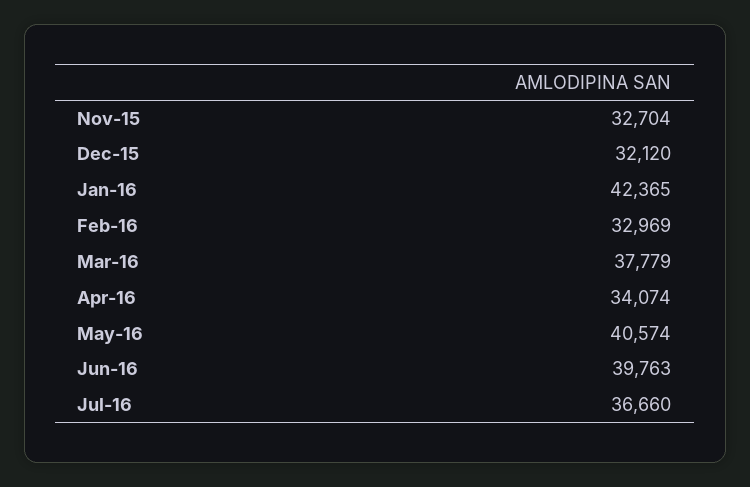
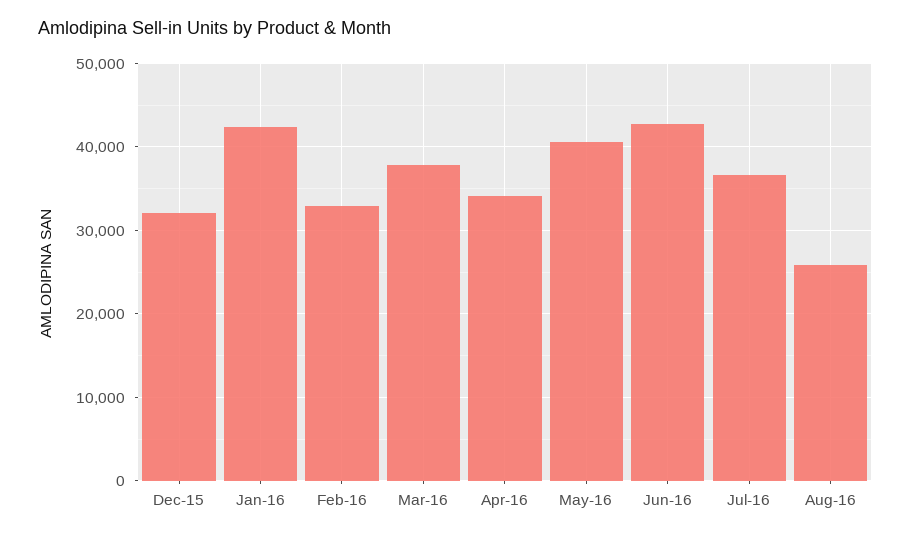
Nov-15: 32704 -> none
Jun-16: 39763 -> 43000
Aug-16: none -> 26000

